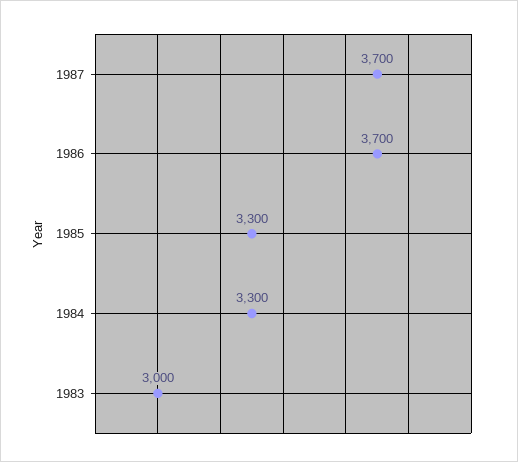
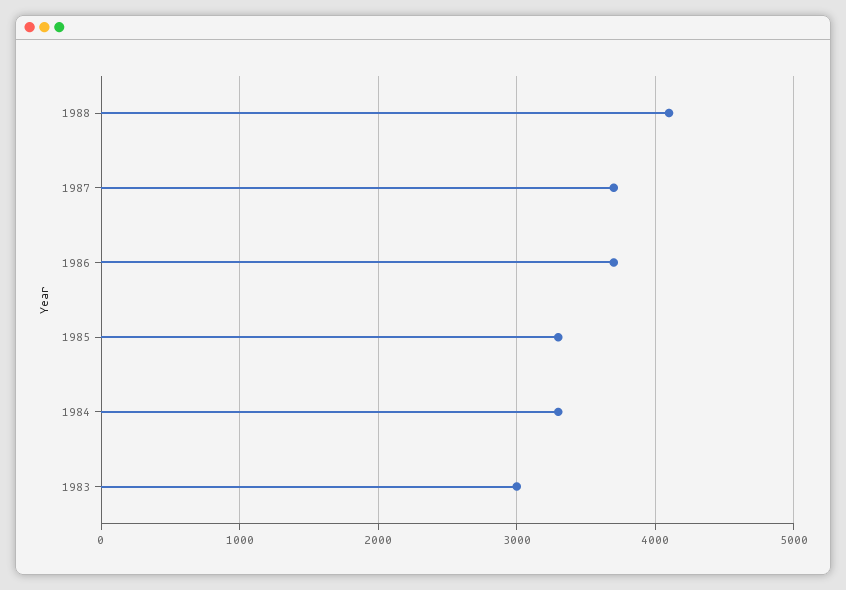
1988: none -> 4100

